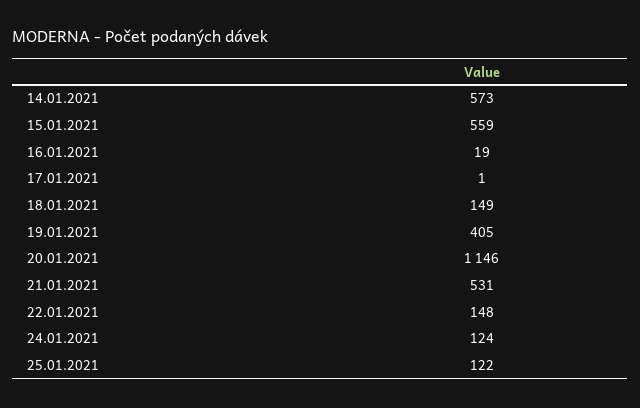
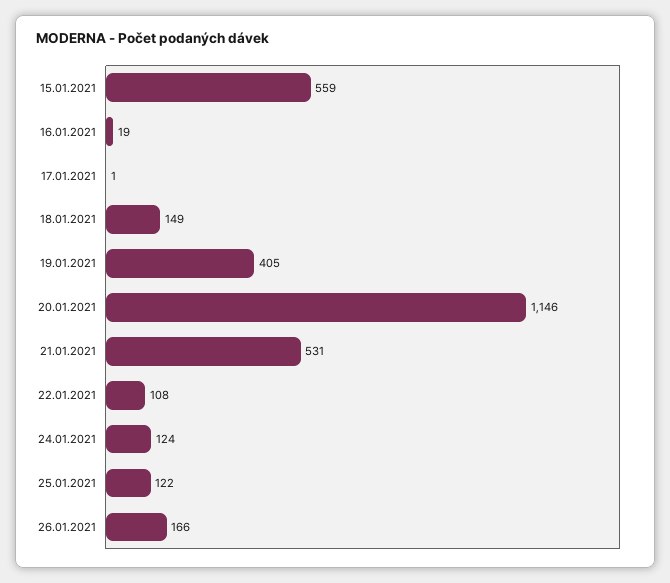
14.01.2021: 573 -> none
22.01.2021: 148 -> 108
26.01.2021: none -> 166

